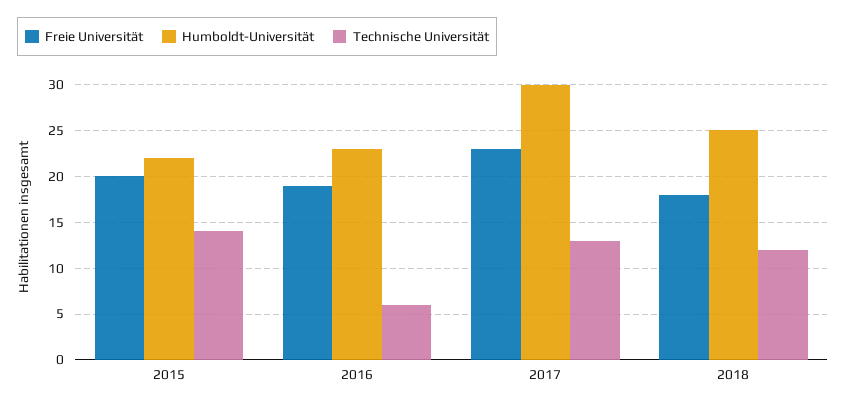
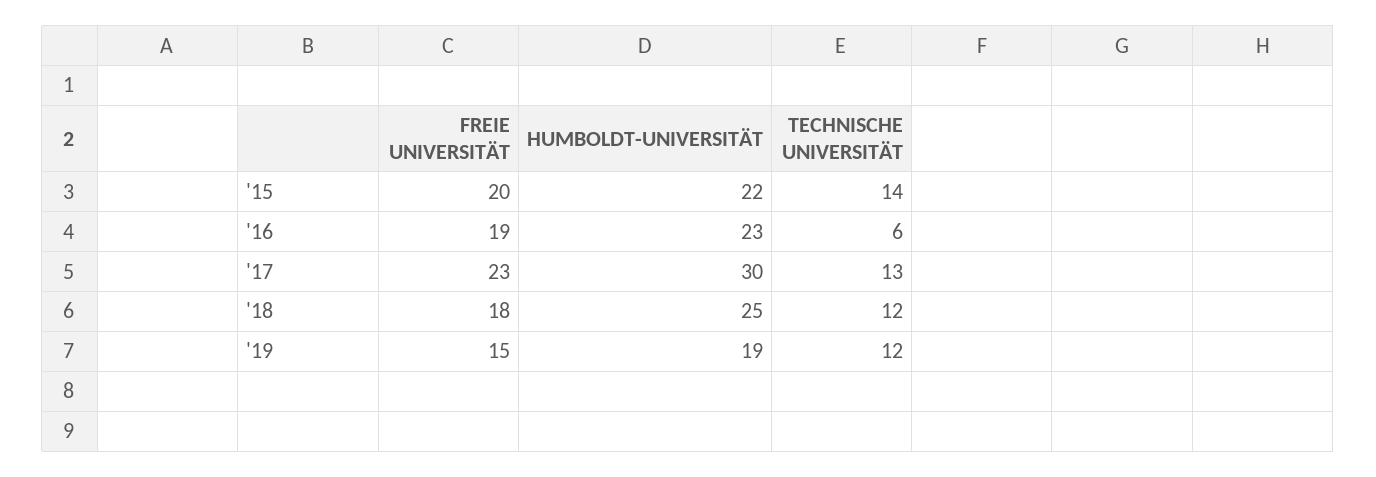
Freie Universität, '19: none -> 15
Humboldt-Universität, '19: none -> 19
Technische Universität, '19: none -> 12

